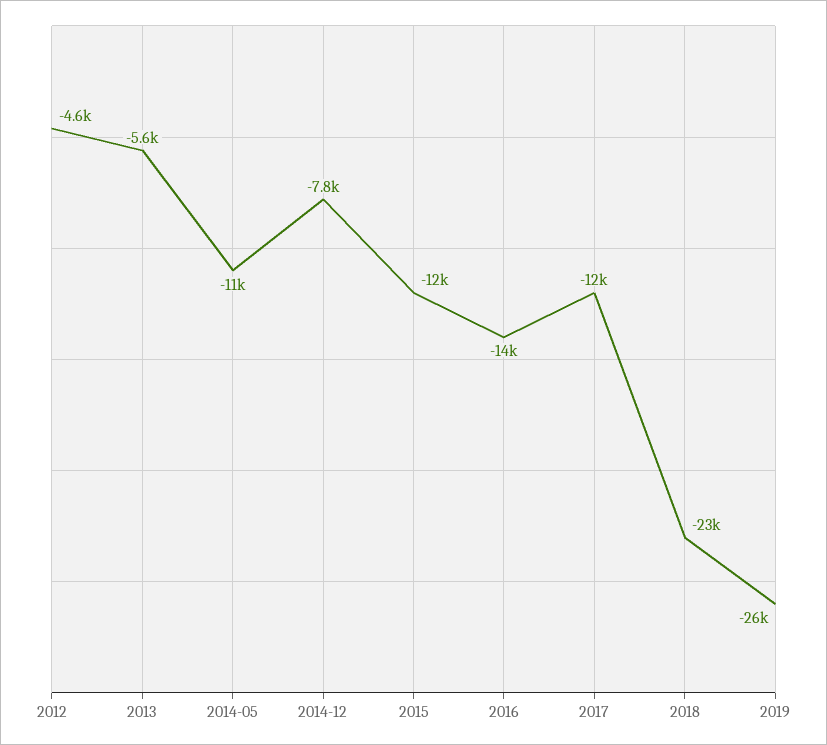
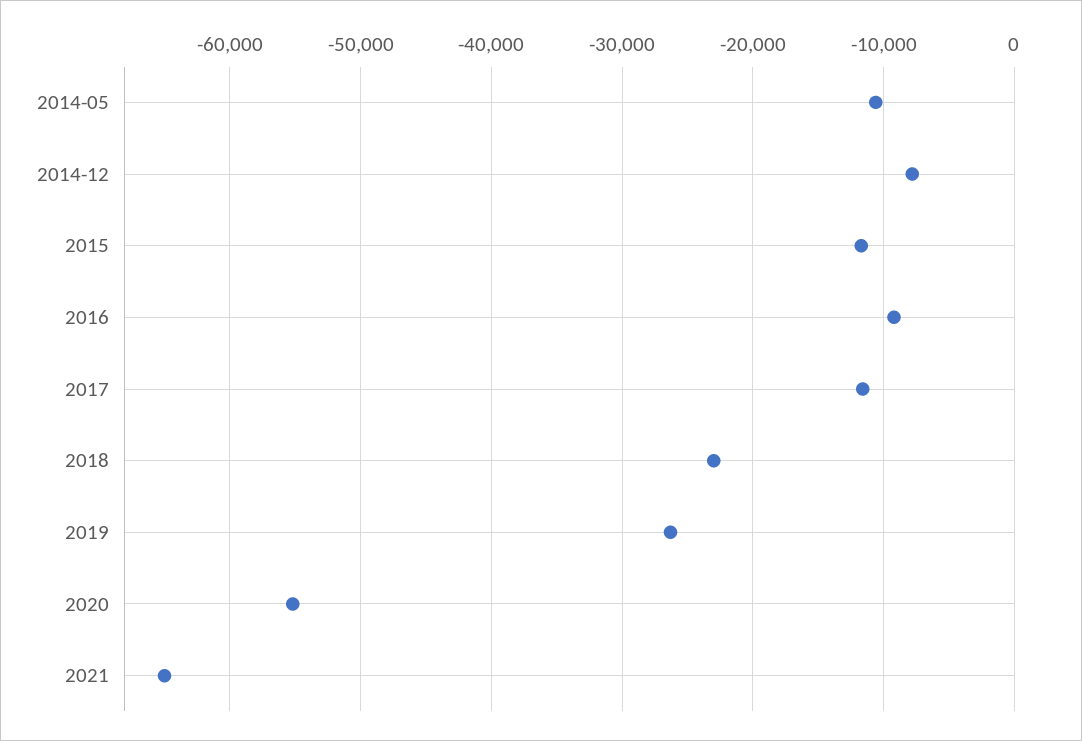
2012: -4600 -> none
2013: -5600 -> none
2016: -14000 -> -9000
2020: none -> -55000
2021: none -> -65000

